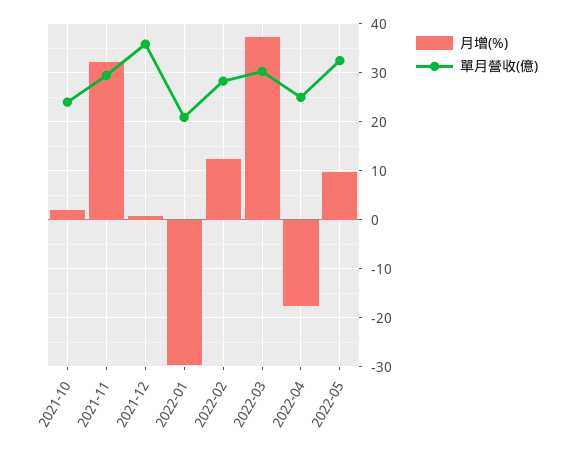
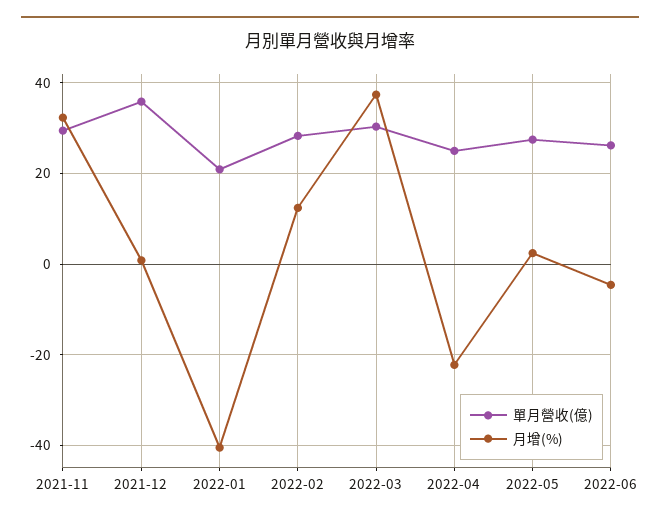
月增(%), 2021-10: 2 -> none
單月營收(億), 2021-10: 24 -> none
月增(%), 2022-01: -30 -> -40
月增(%), 2022-04: -18 -> -22
月增(%), 2022-05: 10 -> 2
單月營收(億), 2022-05: 32 -> 28
單月營收(億), 2022-06: none -> 26
月增(%), 2022-06: none -> -4

